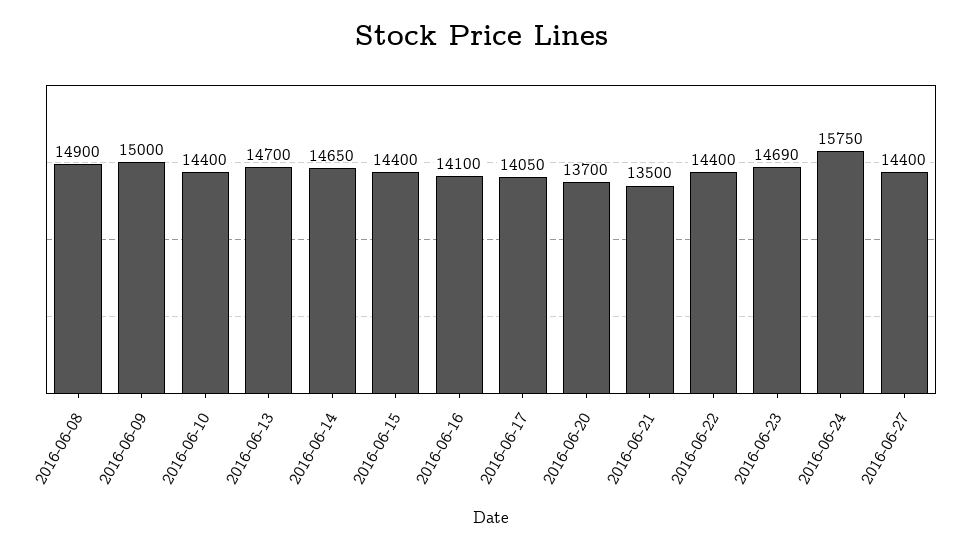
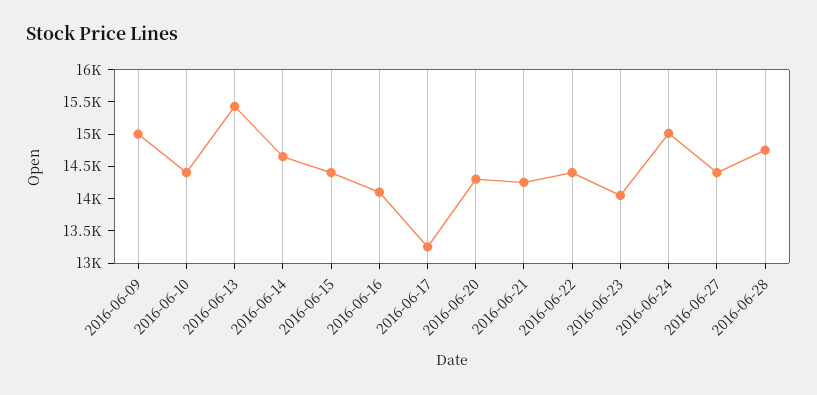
2016-06-08: 14900 -> none
2016-06-13: 14700 -> 15500
2016-06-17: 14050 -> 13250
2016-06-20: 13700 -> 14250
2016-06-21: 13500 -> 14250
2016-06-23: 14690 -> 14000
2016-06-24: 15750 -> 15000
2016-06-28: none -> 14750

